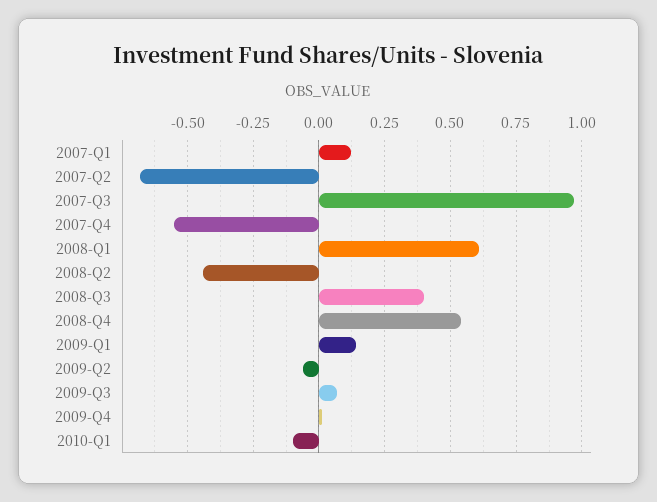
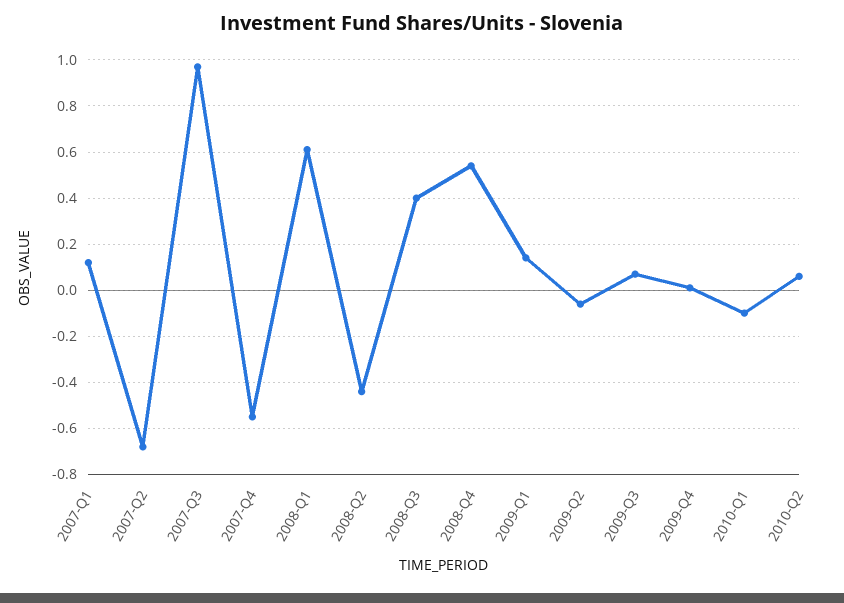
2010-Q2: none -> 0.05

